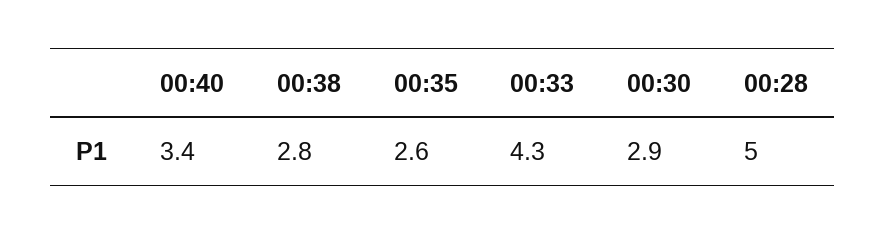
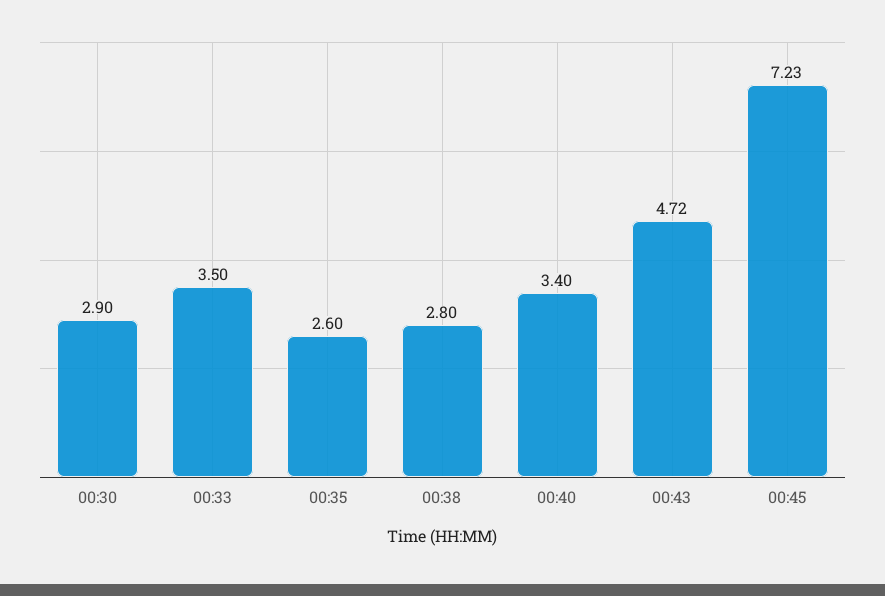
00:33: 4.3 -> 3.5
00:28: 5 -> none
00:43: none -> 4.72
00:45: none -> 7.23

